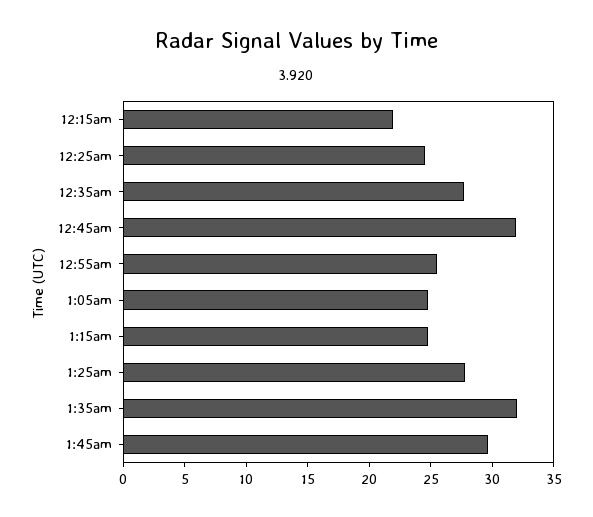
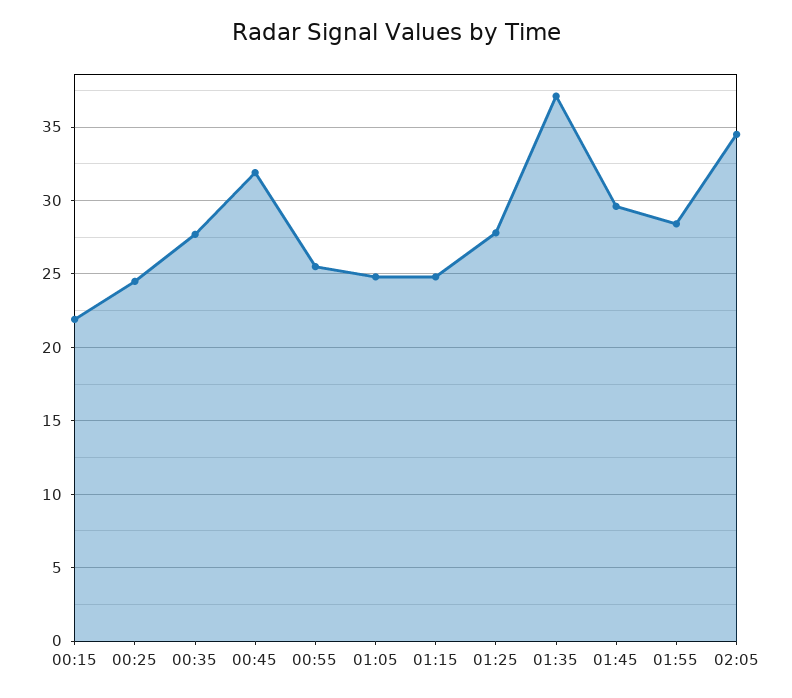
1:35am: 32 -> 37
01:55: none -> 28.5
02:05: none -> 34.5

